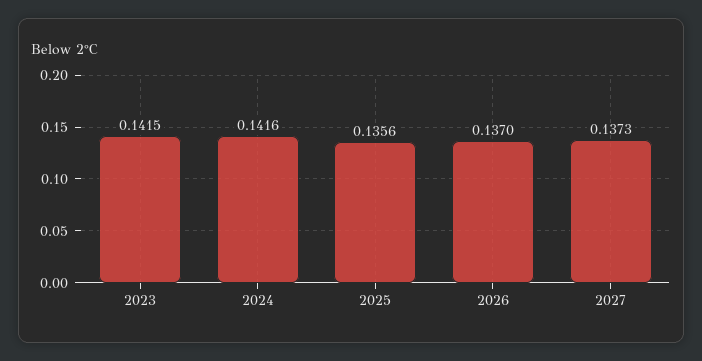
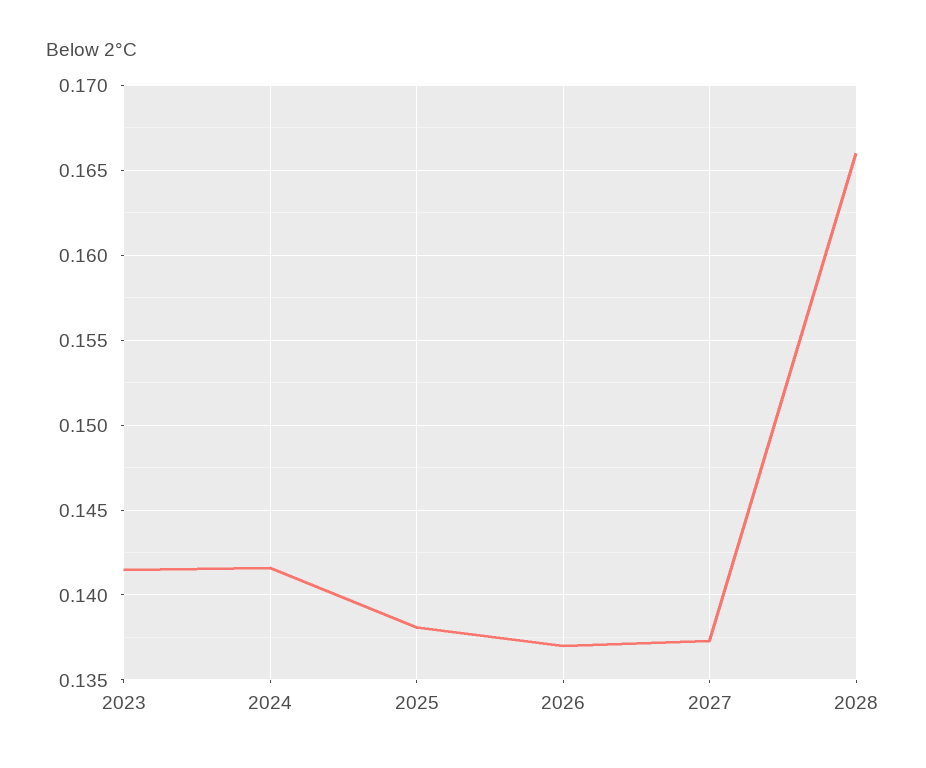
2025: 0.1356 -> 0.138
2028: none -> 0.166

